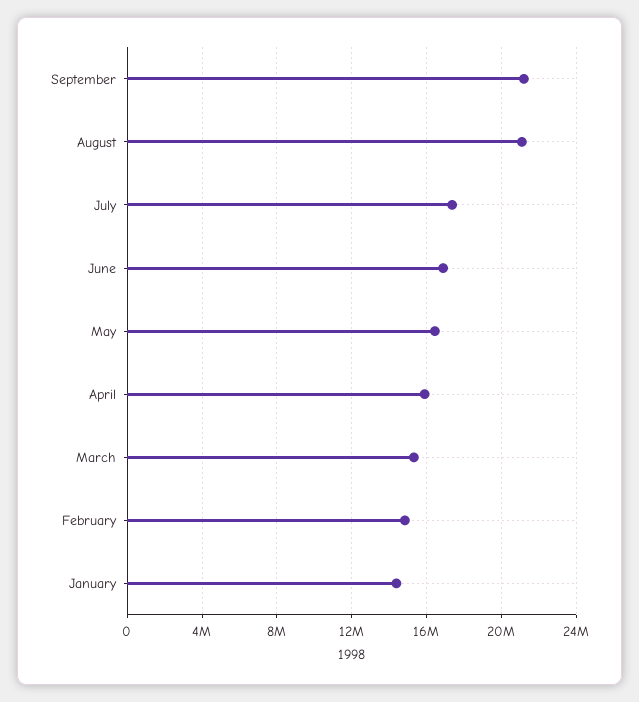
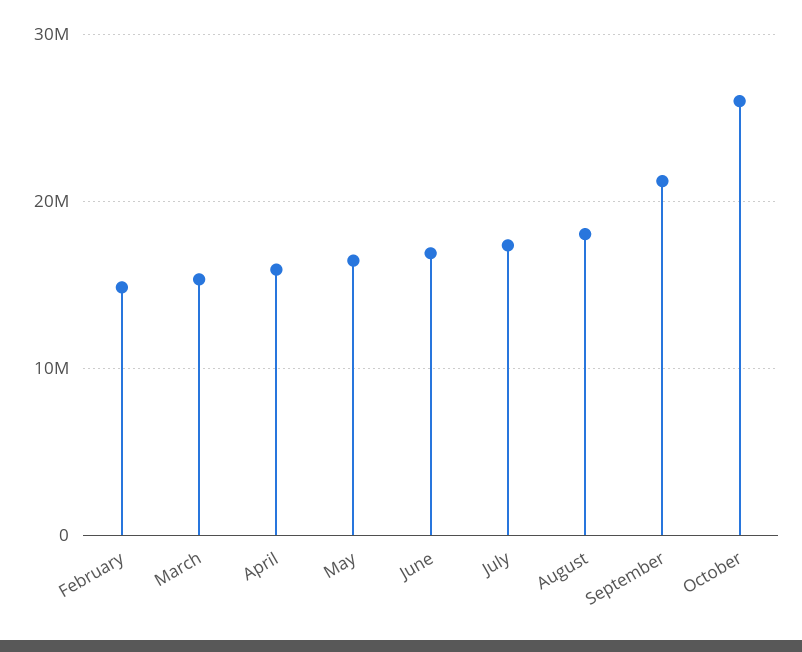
August: 21000000 -> 18000000
January: 14500000 -> none
October: none -> 26000000

